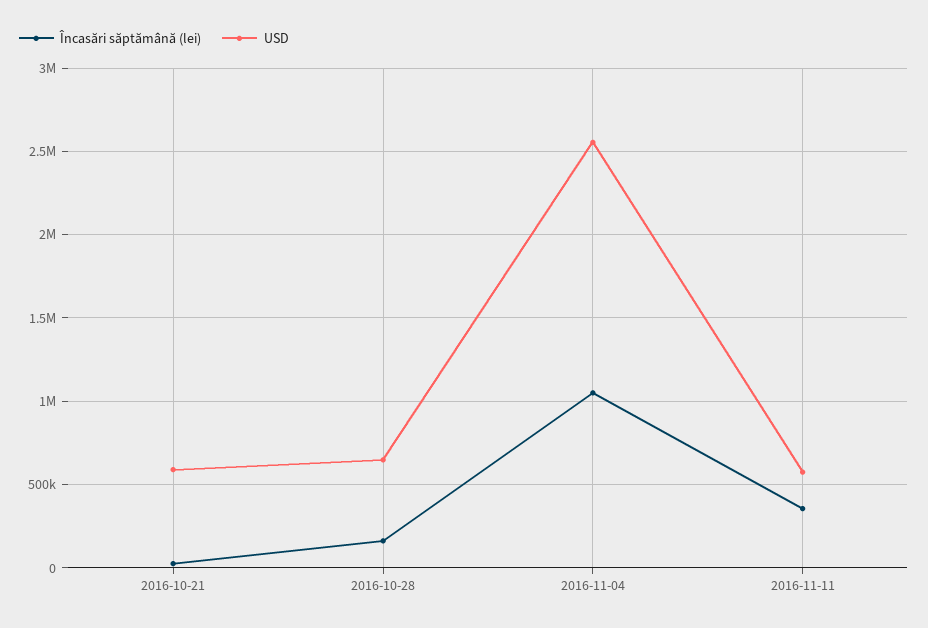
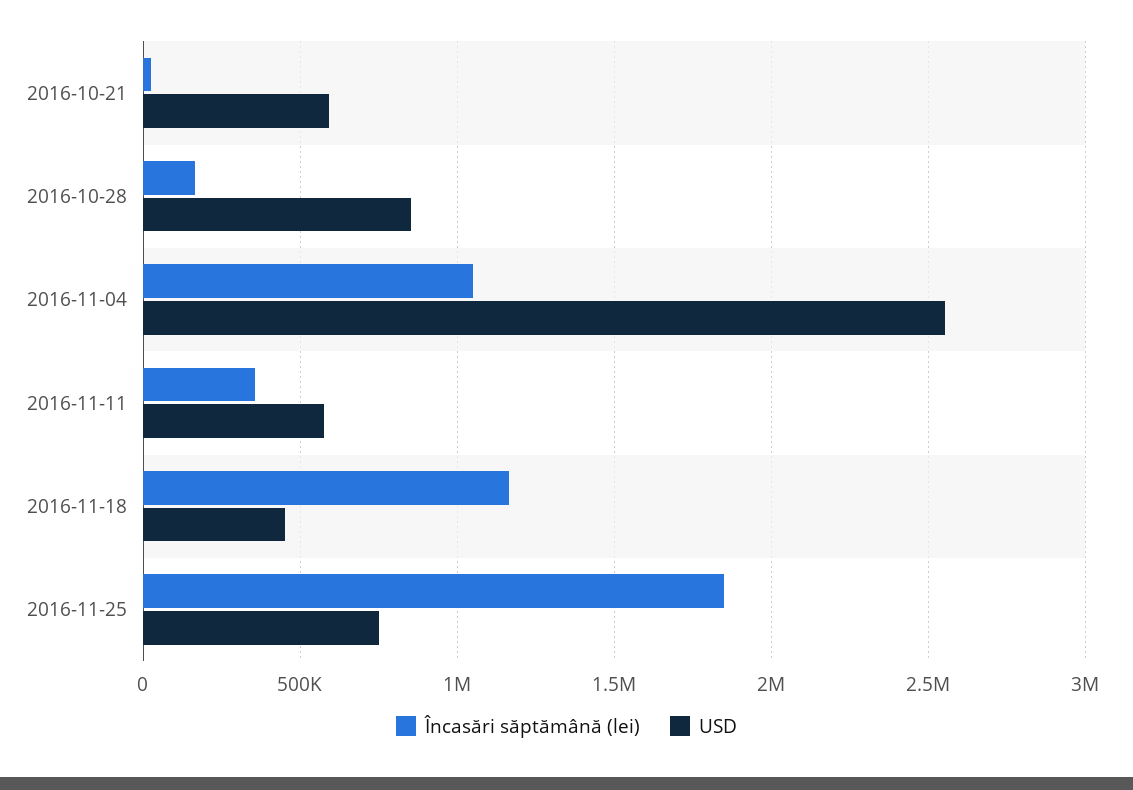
USD, 2016-10-28: 650000 -> 850000
Încasări săptămână (lei), 2016-11-18: none -> 1150000
USD, 2016-11-18: none -> 450000
Încasări săptămână (lei), 2016-11-25: none -> 1850000
USD, 2016-11-25: none -> 750000

